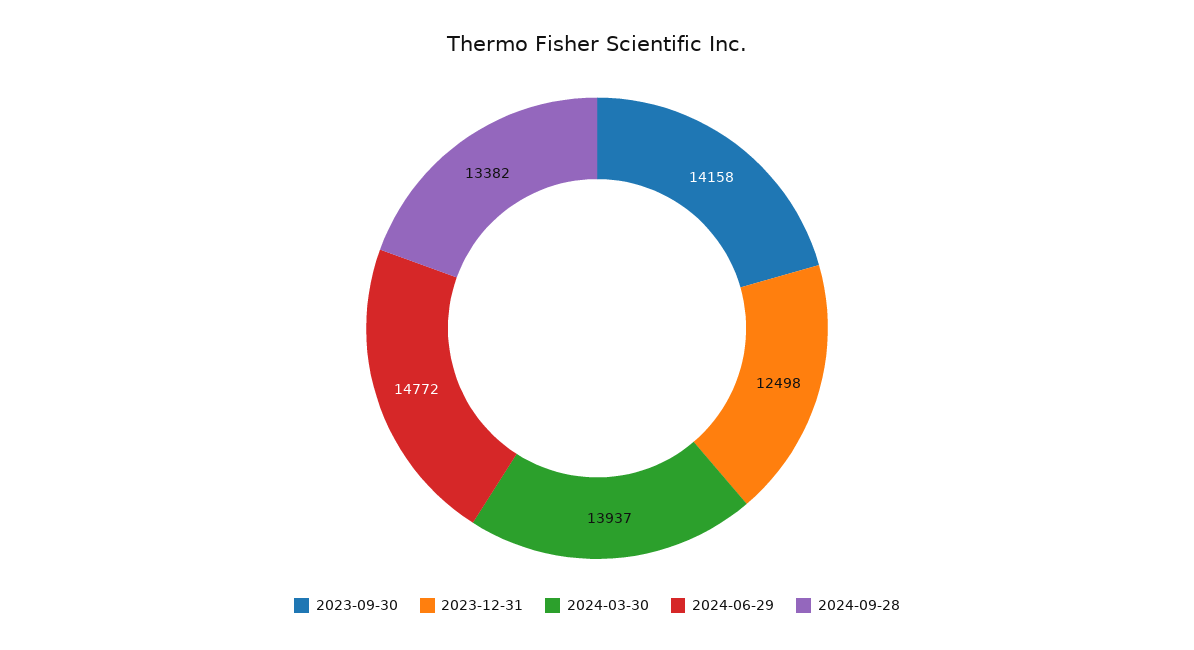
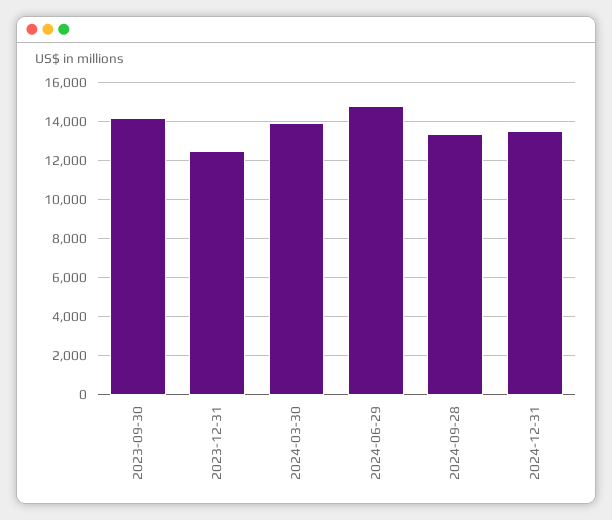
2024-12-31: none -> 13500

